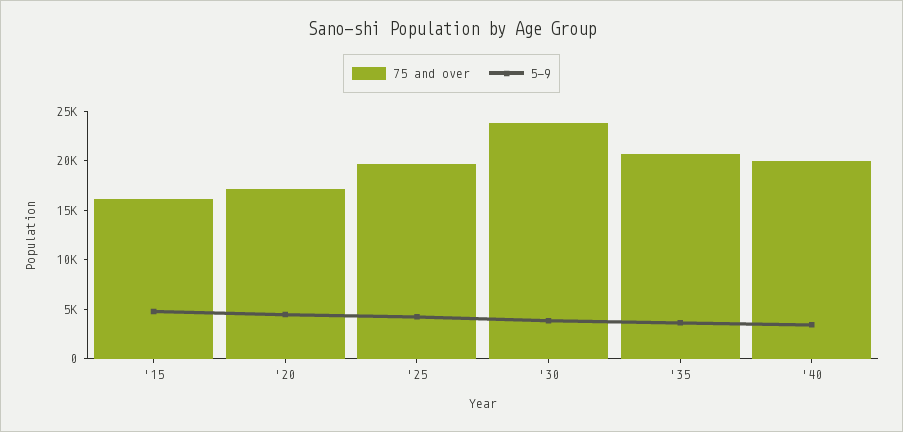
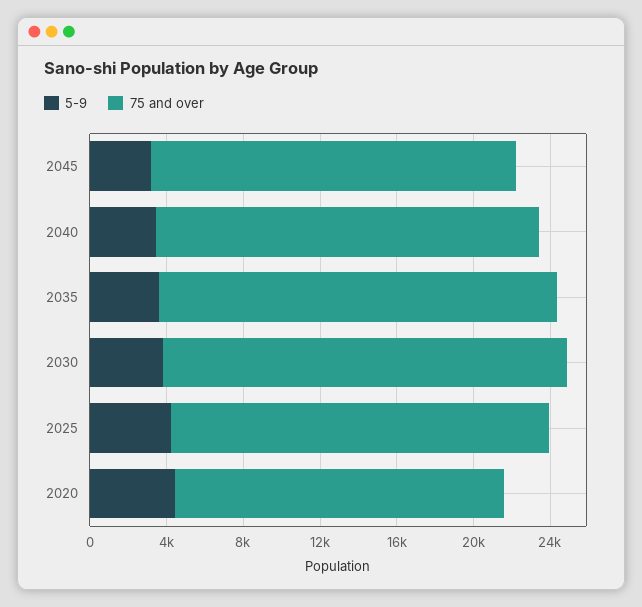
75 and over, '15: 16000 -> none
5-9, '15: 5000 -> none
75 and over, '30: 24000 -> 21000
5-9, 2045: none -> 3000
75 and over, 2045: none -> 19000

